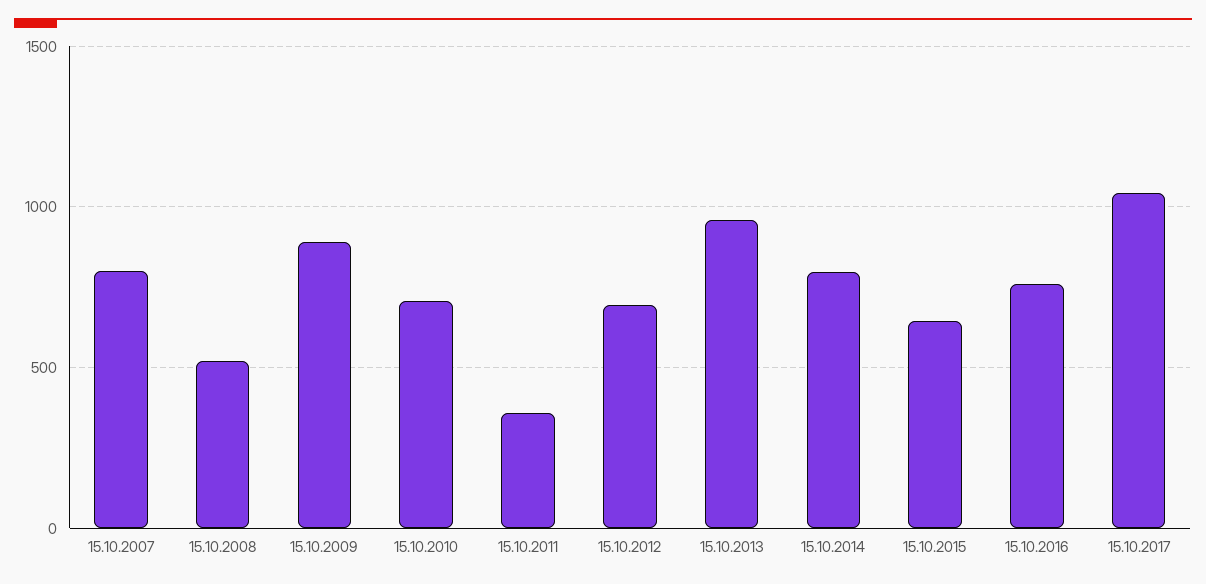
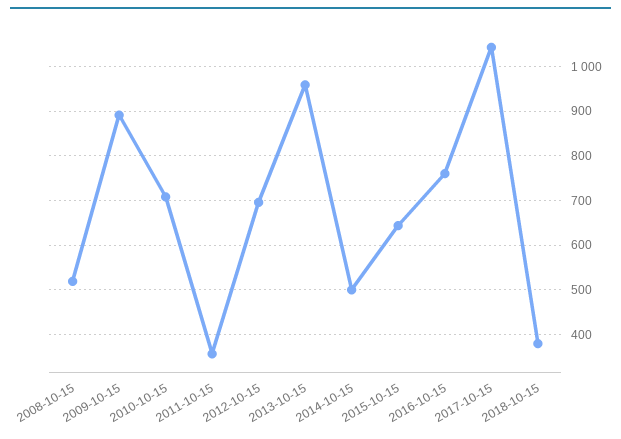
15.10.2007: 800 -> none
15.10.2014: 800 -> 500
2018-10-15: none -> 380

